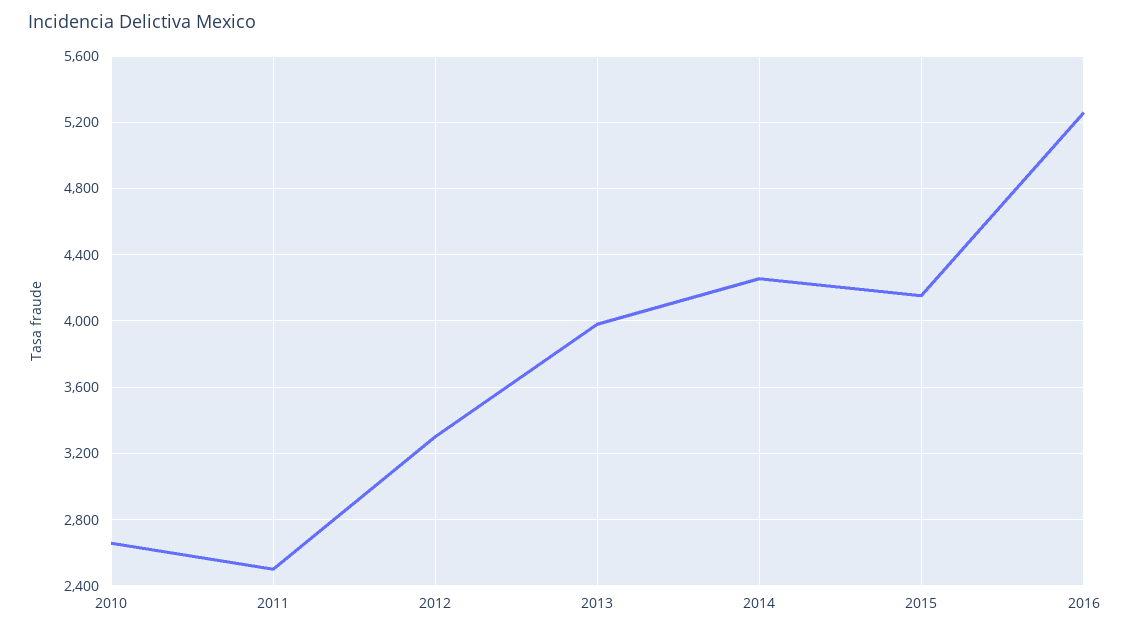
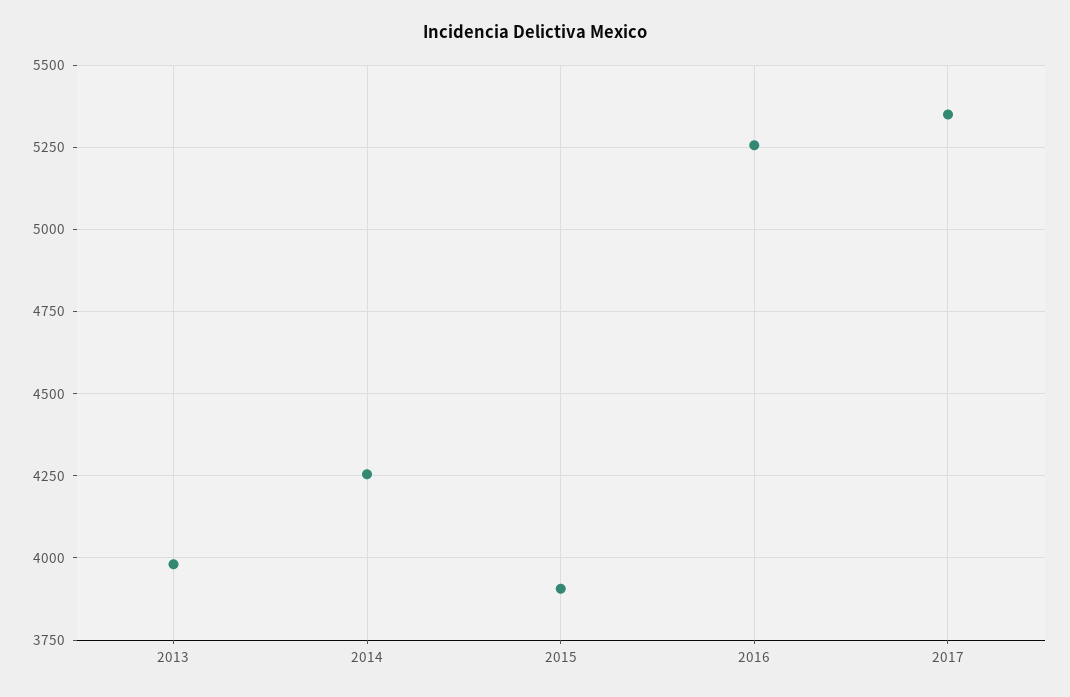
2010: 2650 -> none
2011: 2500 -> none
2012: 3300 -> none
2015: 4150 -> 3900
2017: none -> 5350

